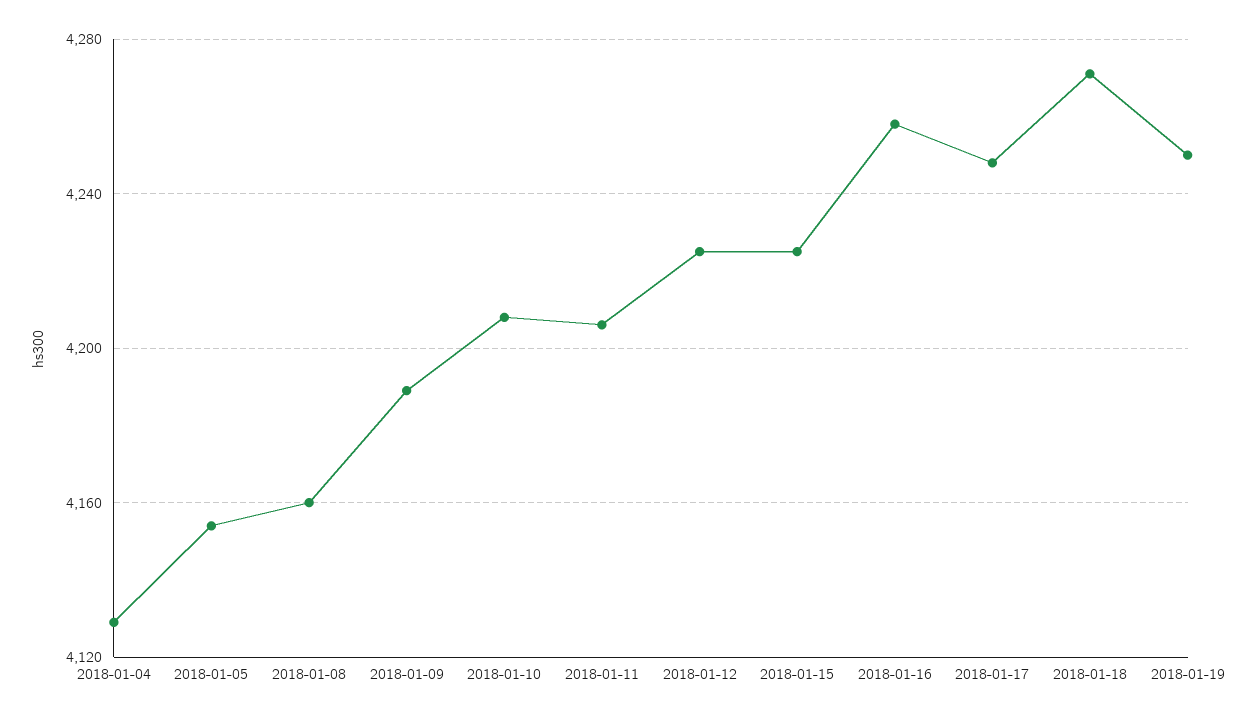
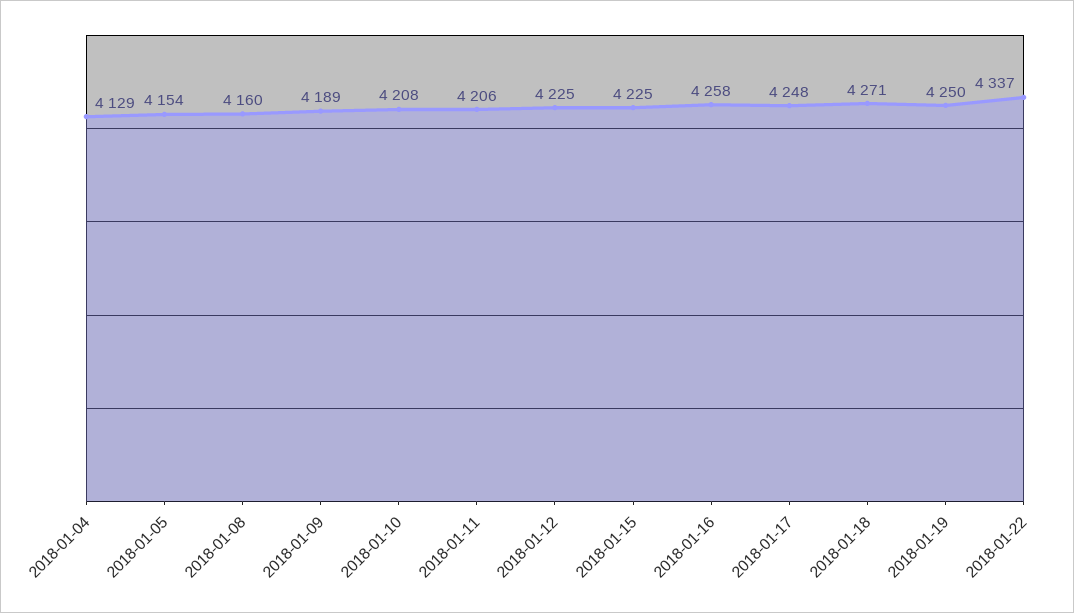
2018-01-22: none -> 4337

